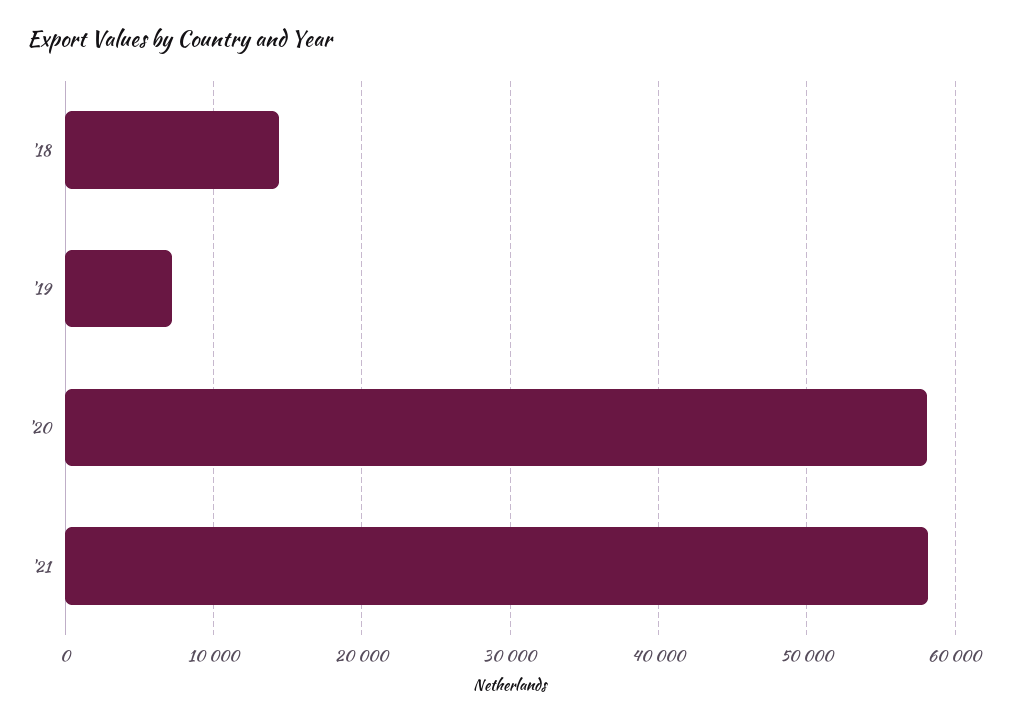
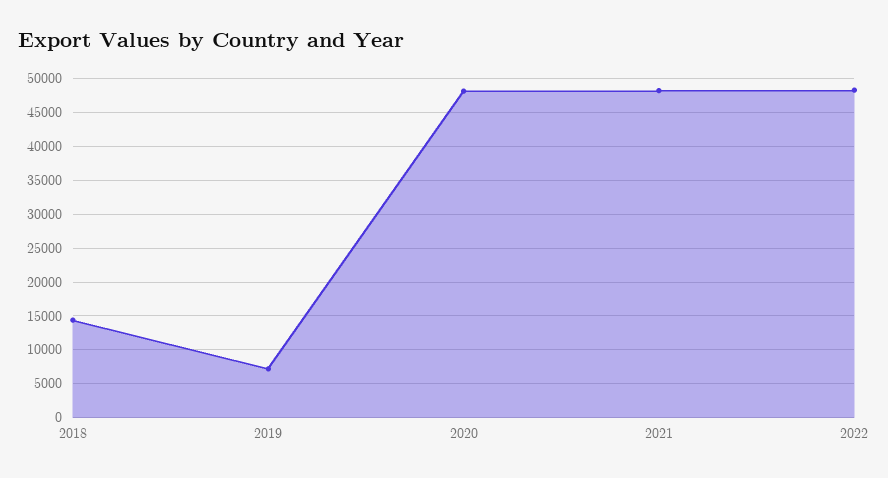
'20: 58000 -> 48000
'21: 58000 -> 48000
2022: none -> 48000

